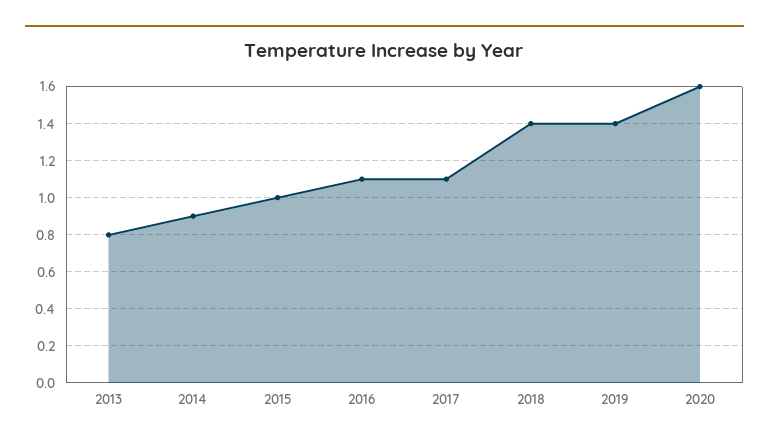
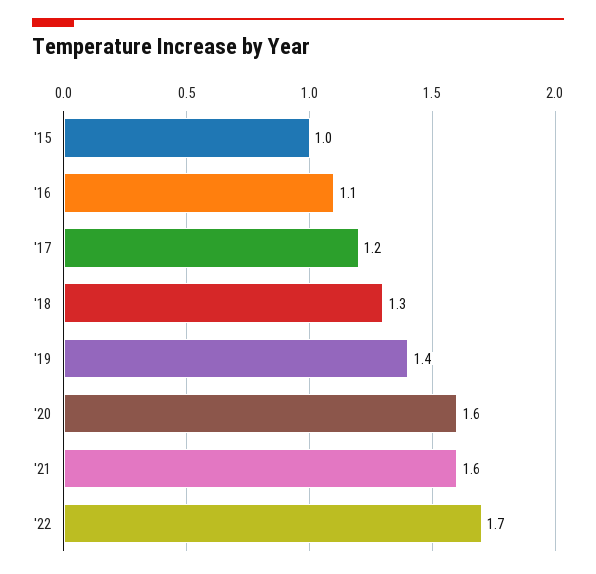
2013: 0.8 -> none
2014: 0.9 -> none
2017: 1.1 -> 1.2
2018: 1.4 -> 1.3
'21: none -> 1.6
'22: none -> 1.7

